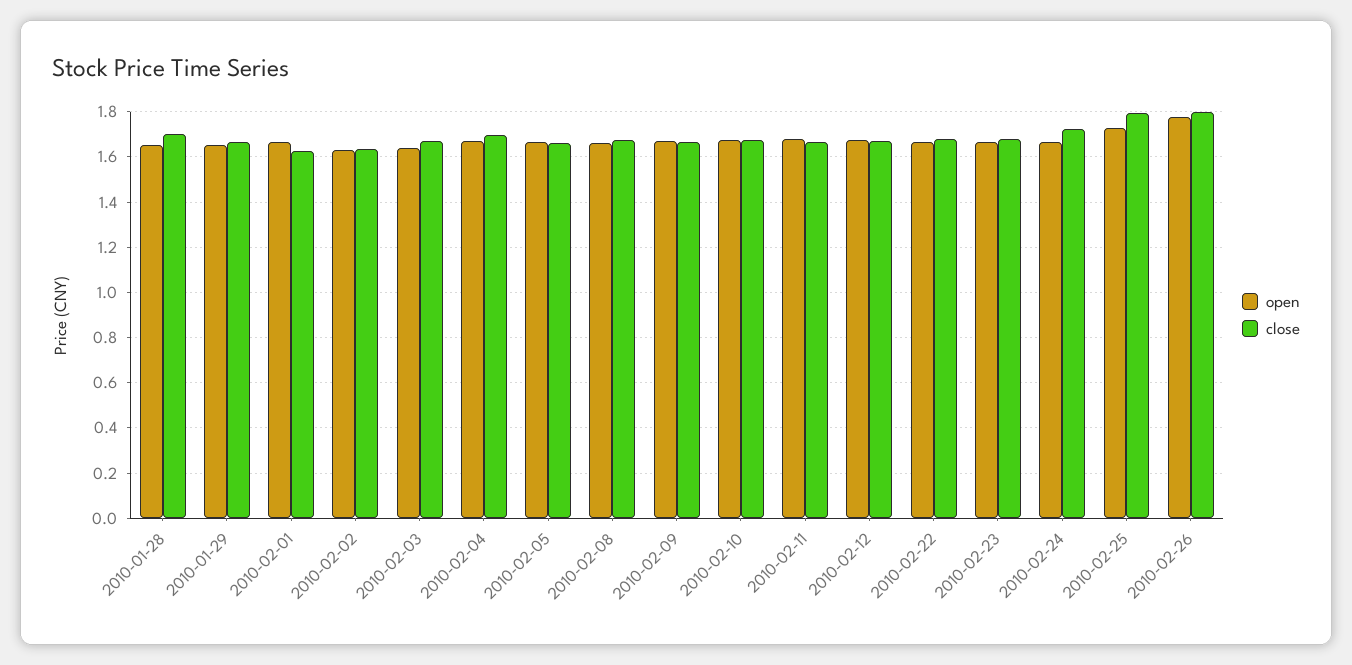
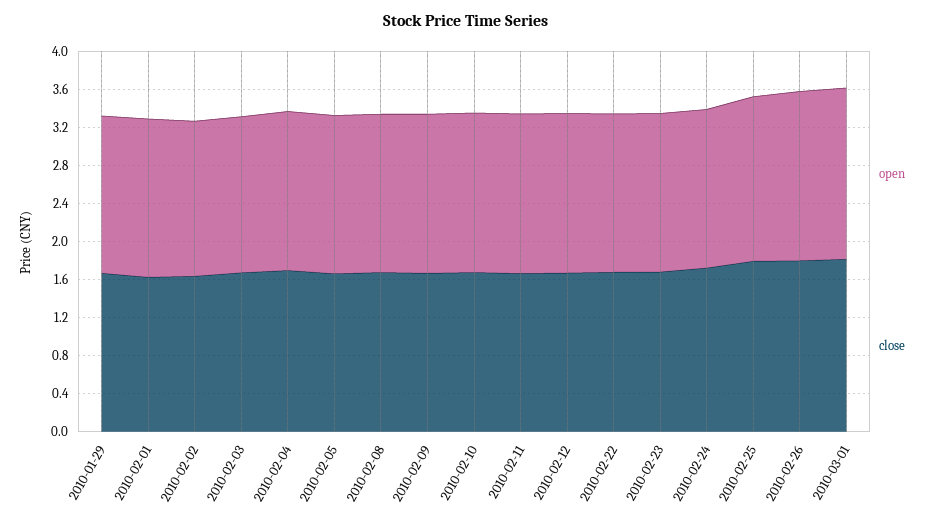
open, 2010-01-28: 1.65 -> none
close, 2010-01-28: 1.7 -> none
open, 2010-03-01: none -> 1.8
close, 2010-03-01: none -> 1.8

